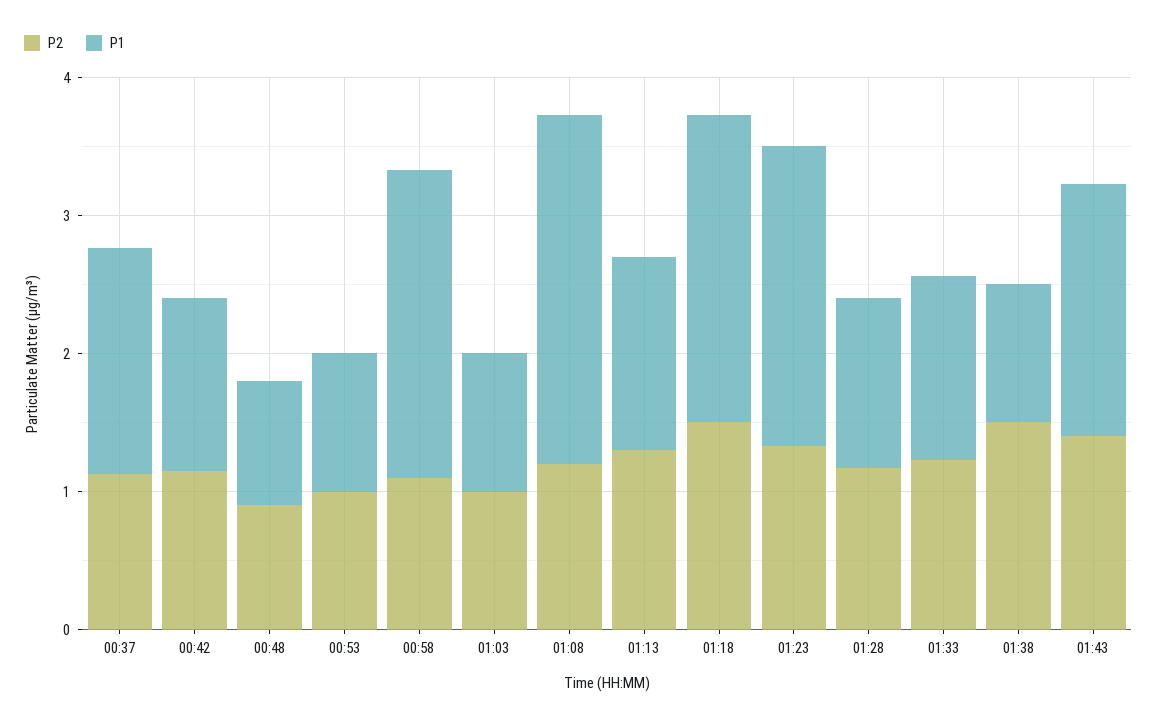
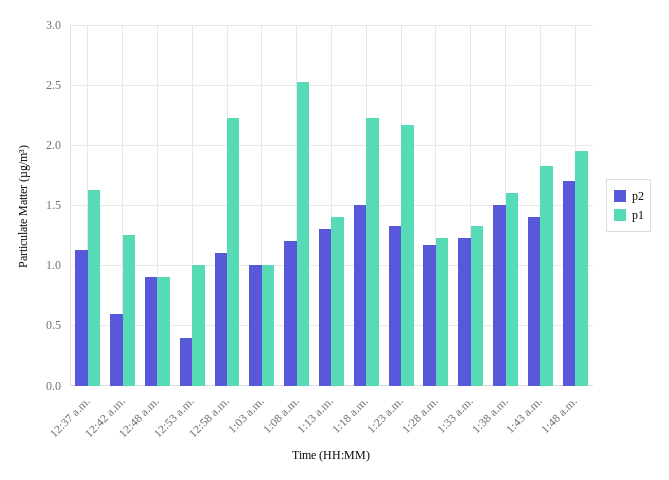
P2, 00:42: 1.2 -> 0.6
P2, 00:53: 1 -> 0.4
P1, 01:38: 1 -> 1.6
P2, 1:48 a.m.: none -> 1.7
P1, 1:48 a.m.: none -> 1.95

